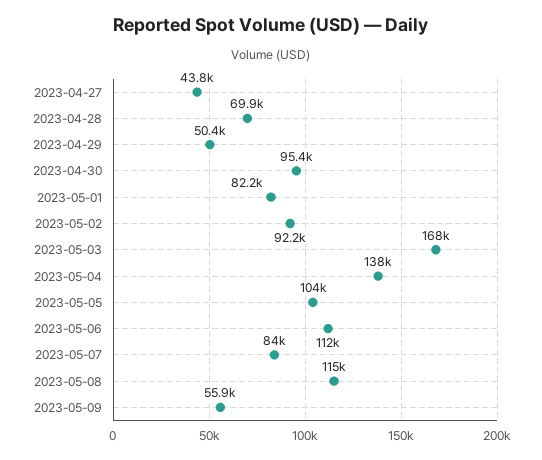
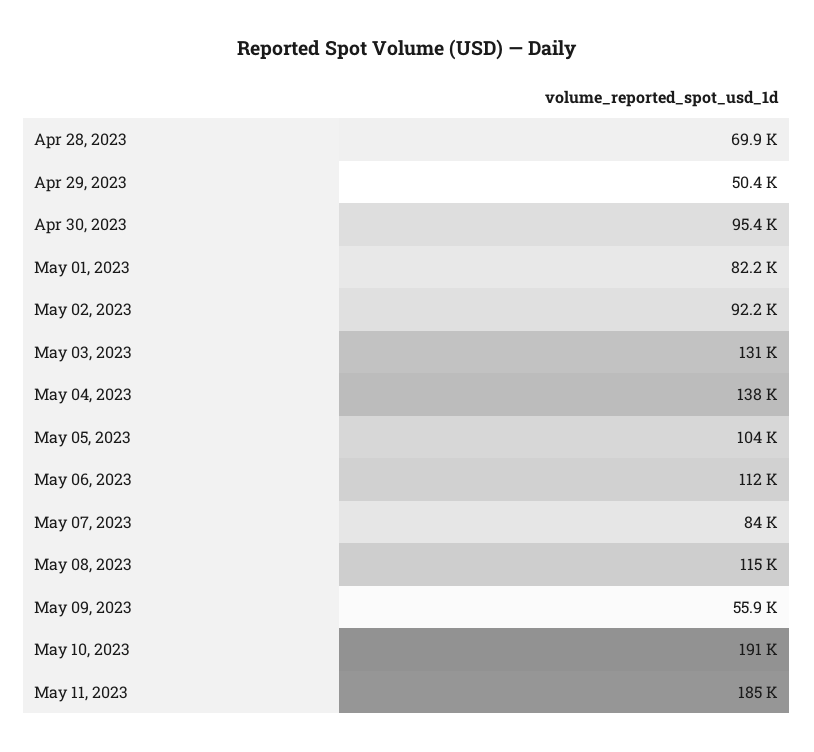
2023-04-27: 43800 -> none
2023-05-03: 168000 -> 131000
May 10, 2023: none -> 191000
May 11, 2023: none -> 185000

